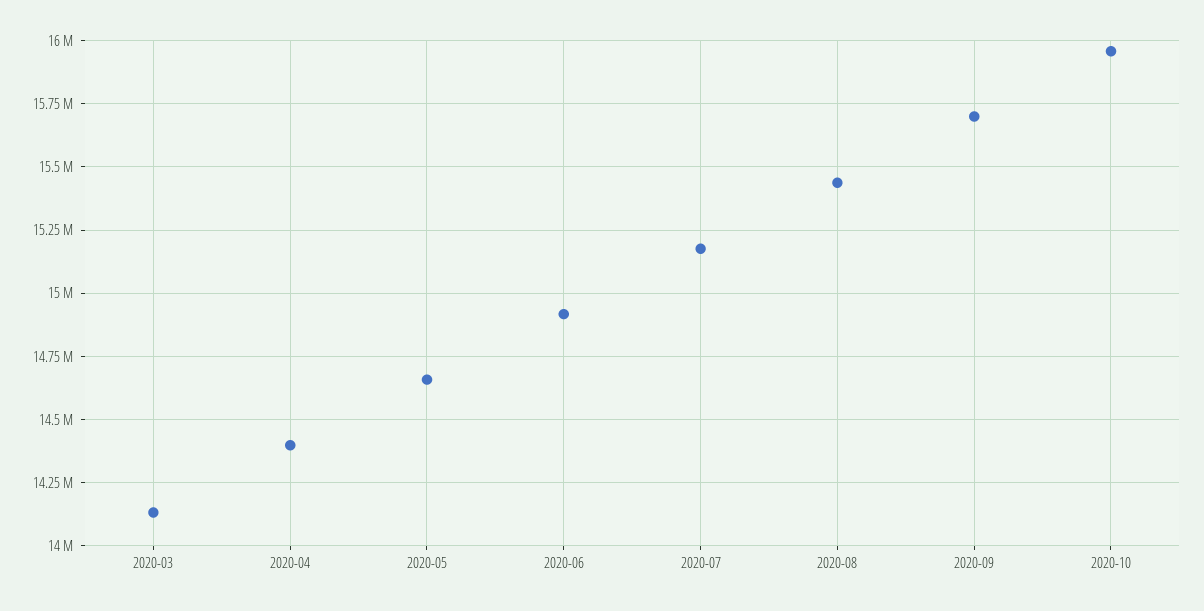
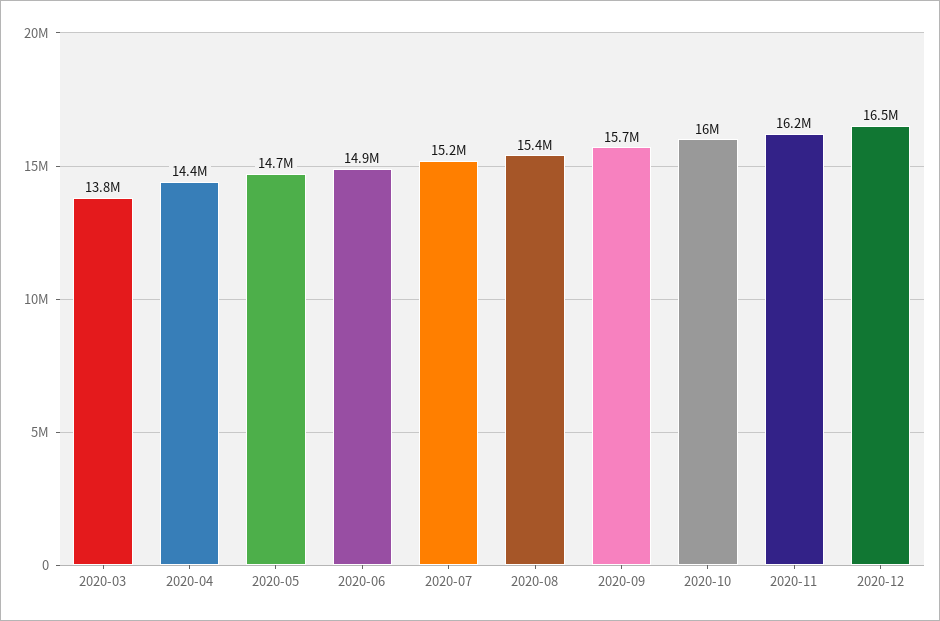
2020-03: 14125000 -> 13800000
2020-11: none -> 16200000
2020-12: none -> 16500000

